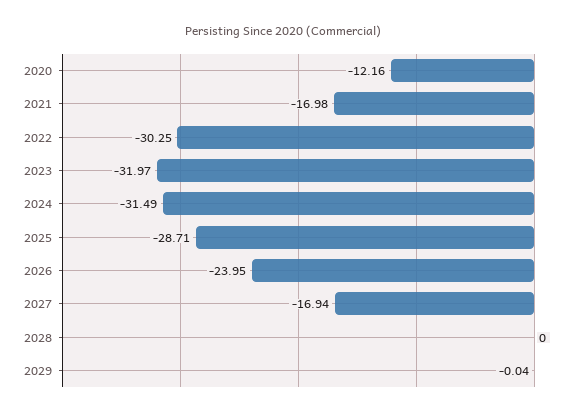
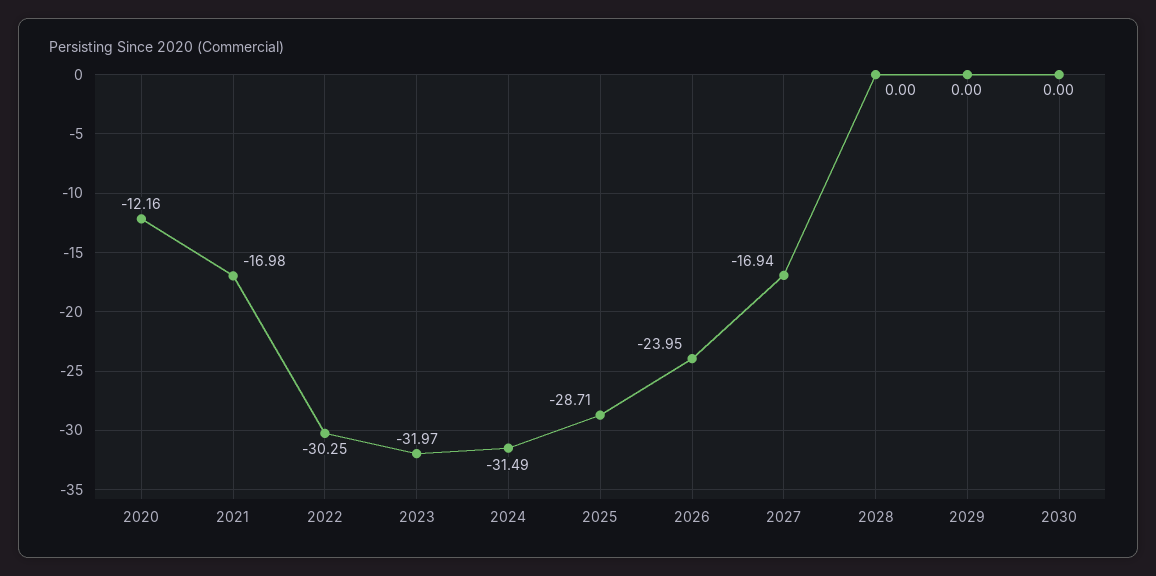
2029: -0.04 -> 0
2030: none -> 0

